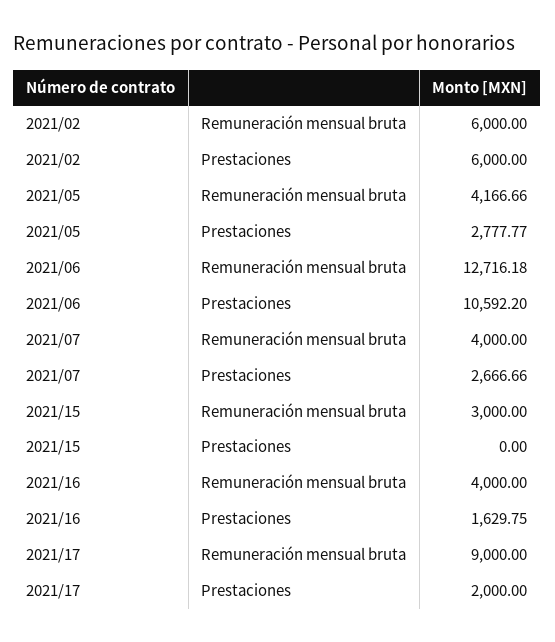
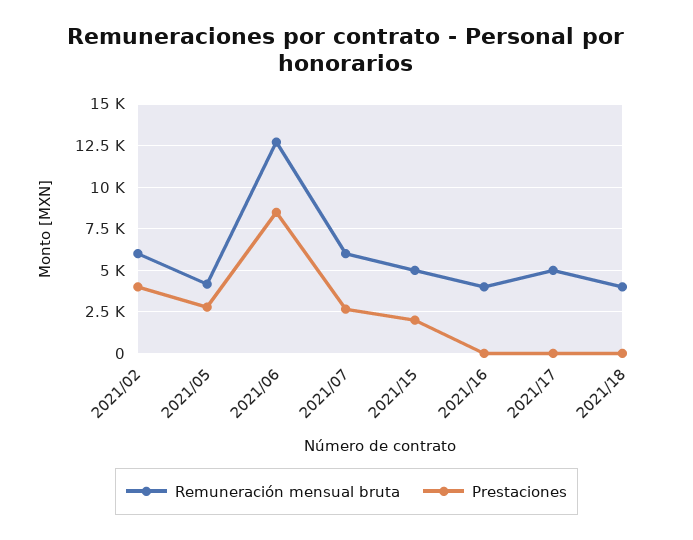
Prestaciones, 2021/02: 6000 -> 4000
Prestaciones, 2021/06: 10592.2 -> 8500
Remuneración mensual bruta, 2021/07: 4000 -> 6000
Remuneración mensual bruta, 2021/15: 3000 -> 5000
Prestaciones, 2021/15: 0 -> 2000
Prestaciones, 2021/16: 1629.75 -> 0
Remuneración mensual bruta, 2021/17: 9000 -> 5000
Prestaciones, 2021/17: 2000 -> 0
Remuneración mensual bruta, 2021/18: none -> 4000
Prestaciones, 2021/18: none -> 0

